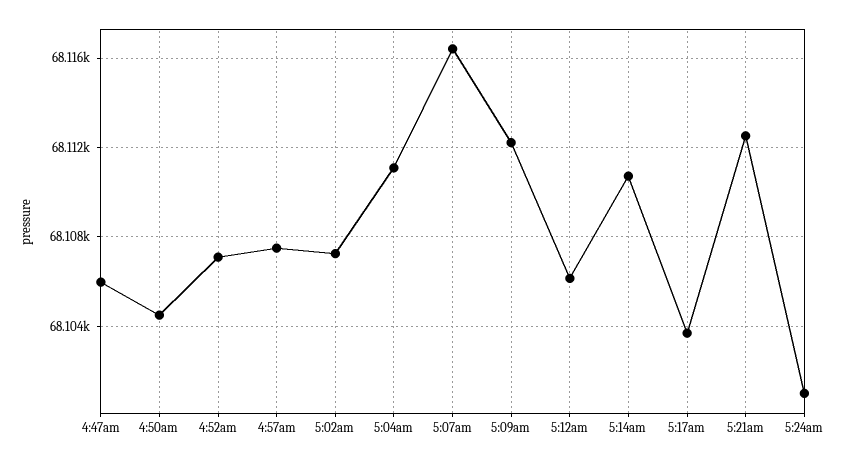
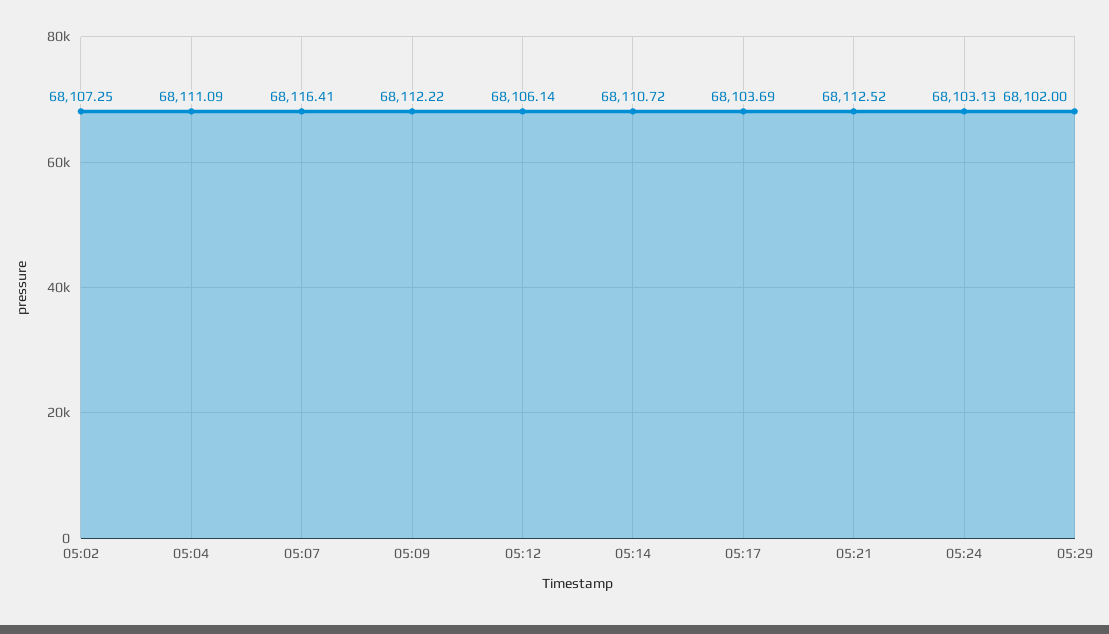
4:47am: 68106 -> none
4:50am: 68104.5 -> none
4:52am: 68107 -> none
4:57am: 68107.5 -> none
5:24am: 68101 -> 68103.13
05:29: none -> 68102

